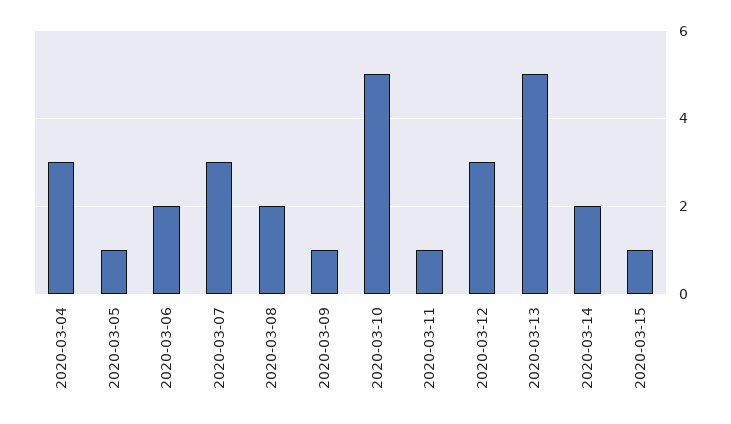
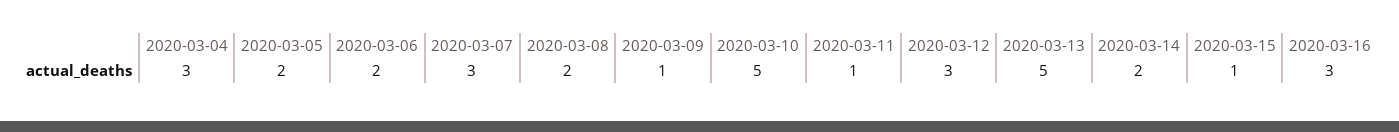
2020-03-05: 1 -> 2
2020-03-16: none -> 3

